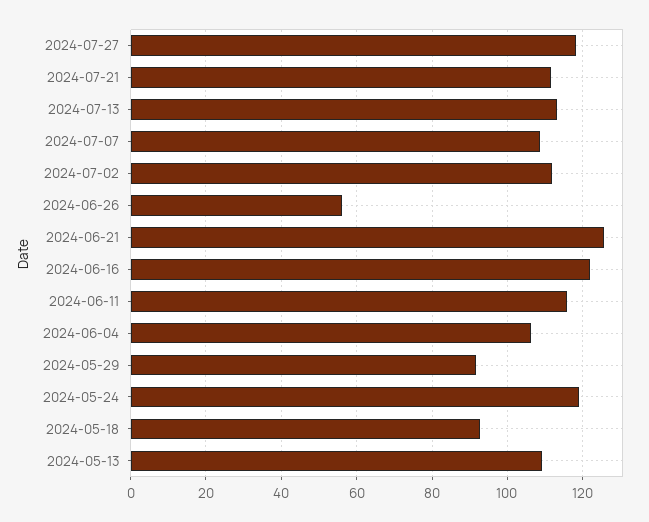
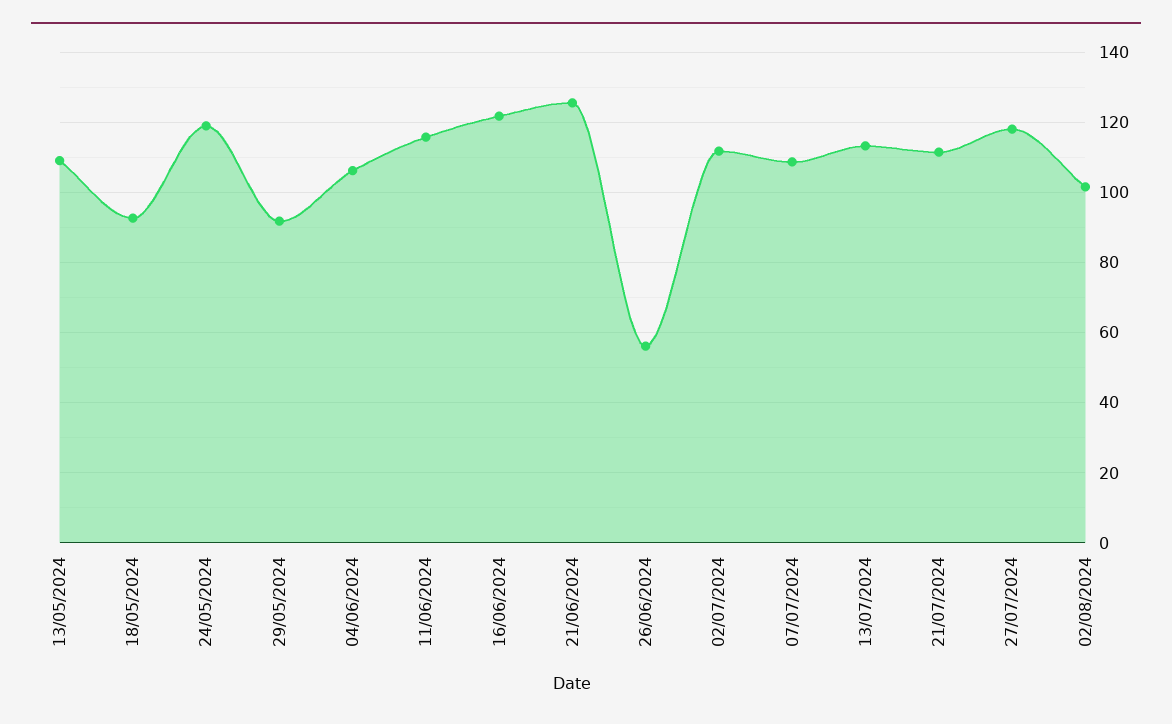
02/08/2024: none -> 102

